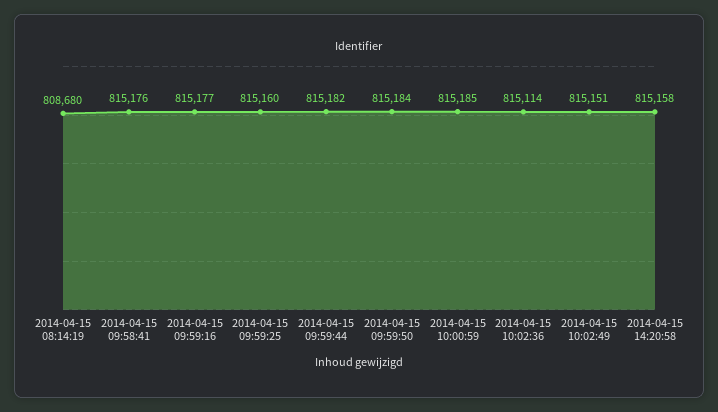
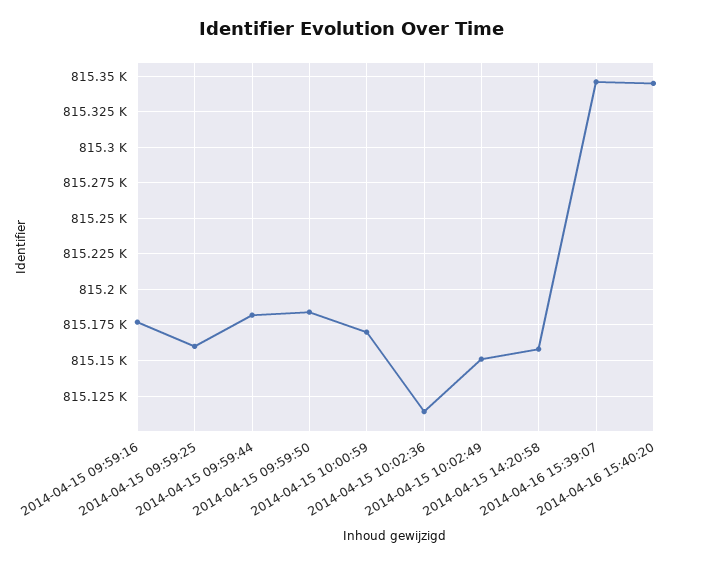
2014-04-15 08:14:19: 808680 -> none
2014-04-15 09:58:41: 815176 -> none
2014-04-15 10:00:59: 815185 -> 815170
2014-04-16 15:39:07: none -> 815345
2014-04-16 15:40:20: none -> 815345

